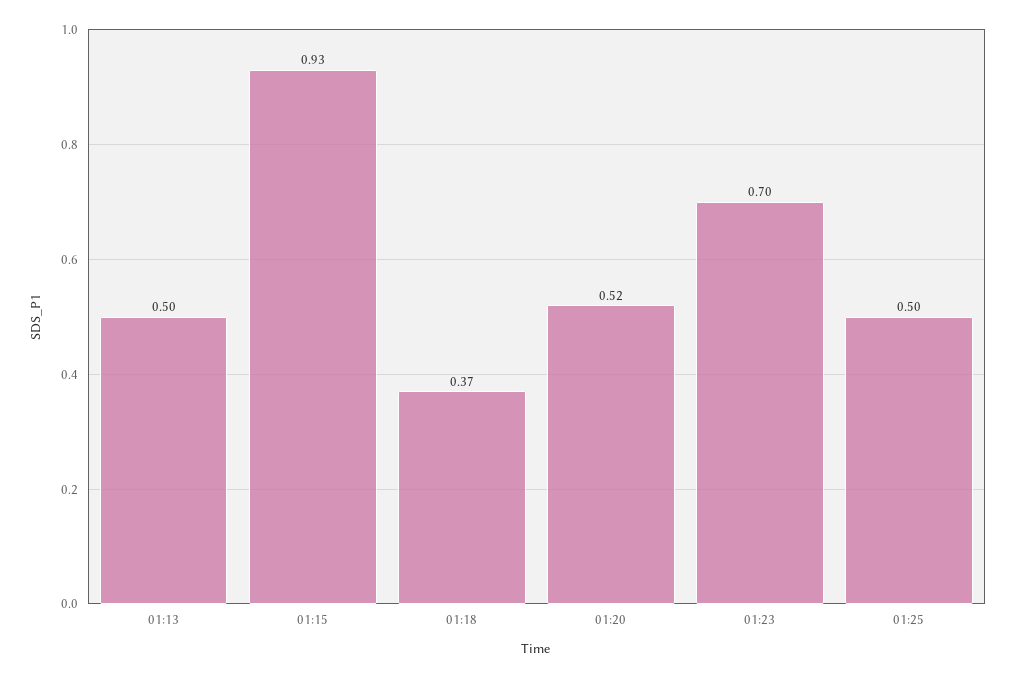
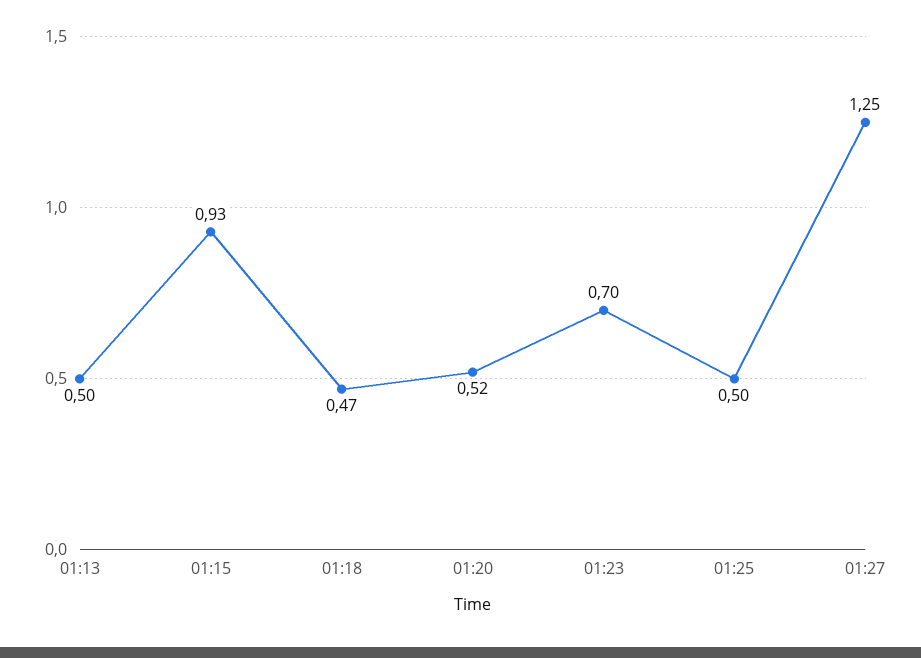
01:18: 0.37 -> 0.47
01:27: none -> 1.25

